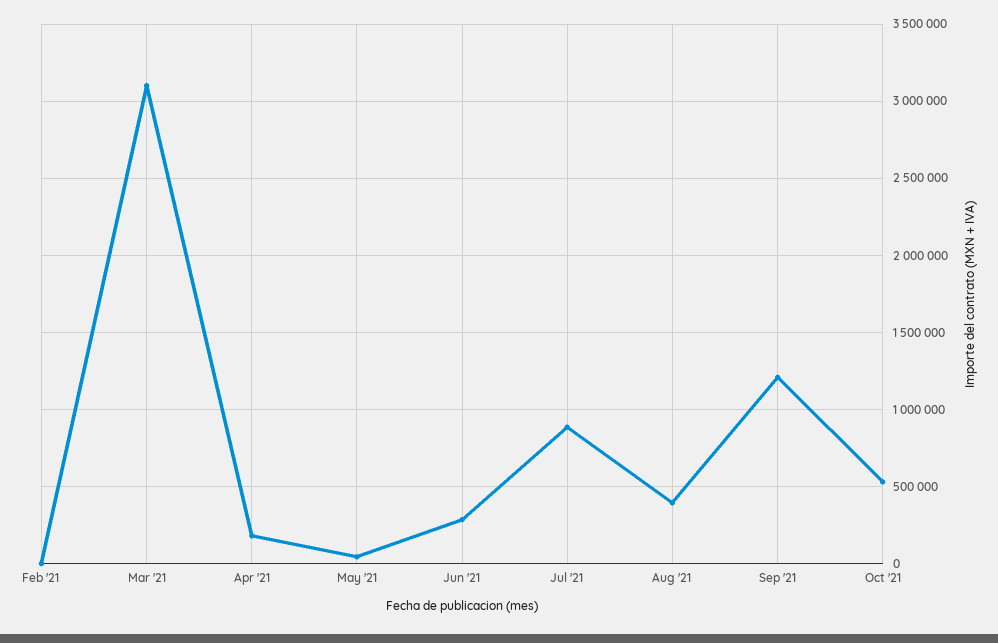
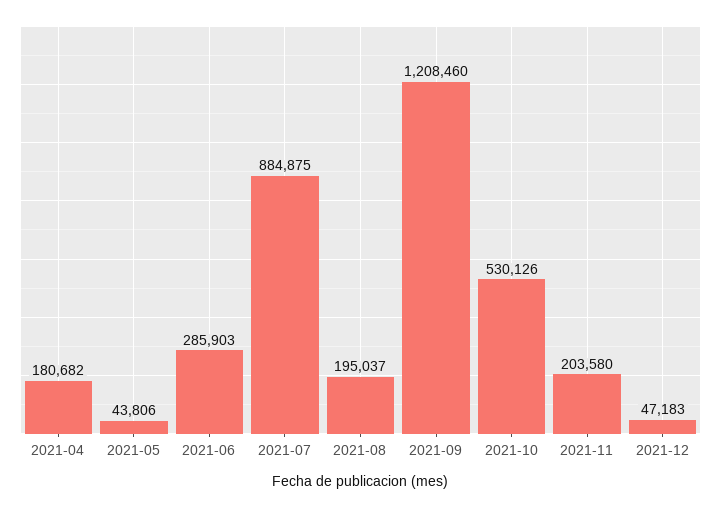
Feb '21: 0 -> none
Mar '21: 3100000 -> none
Aug '21: 400000 -> 195037
2021-11: none -> 203580
2021-12: none -> 47183

